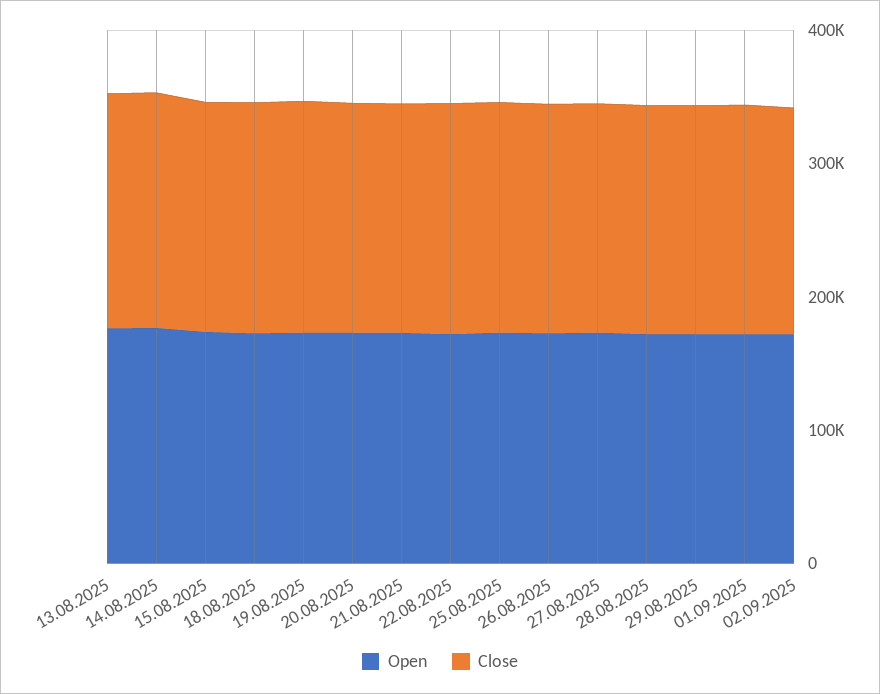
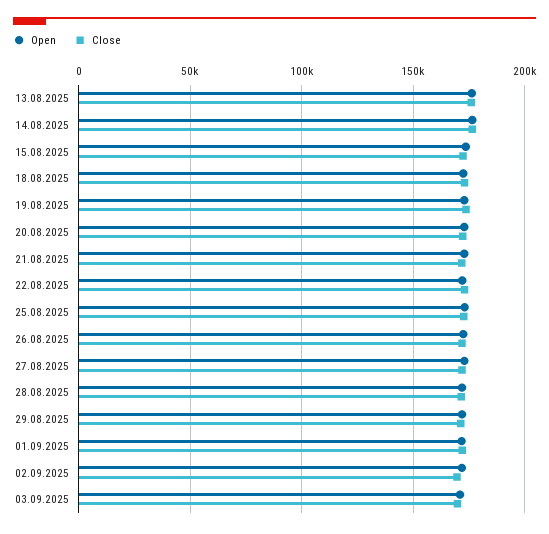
Open, 03.09.2025: none -> 170000
Close, 03.09.2025: none -> 170000

